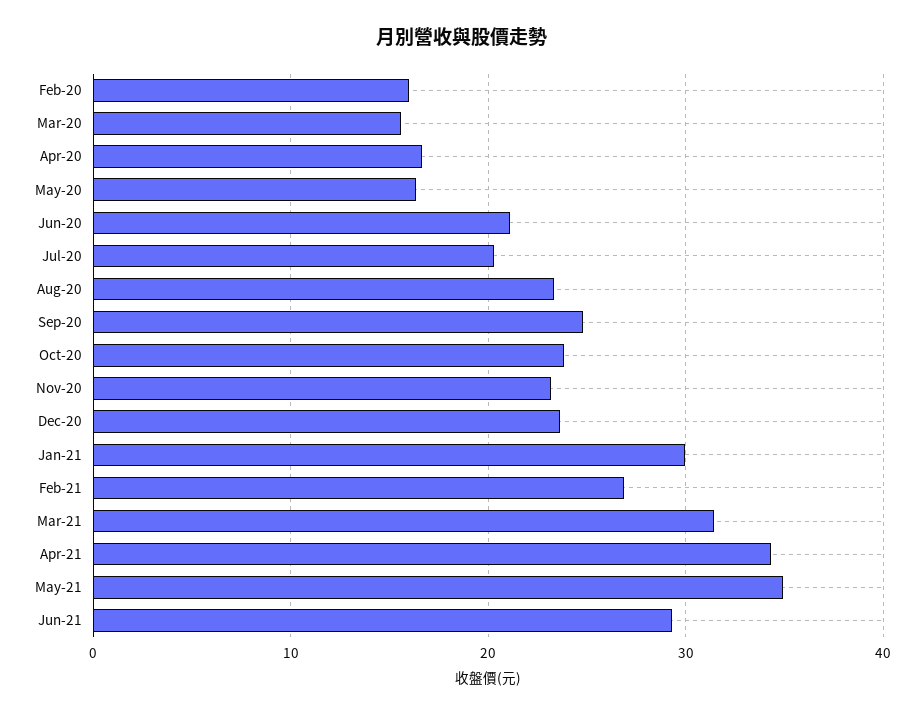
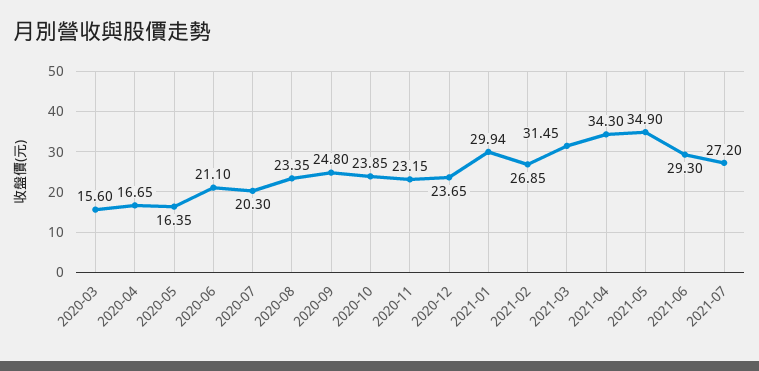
Feb-20: 16 -> none
2021-07: none -> 27.2

